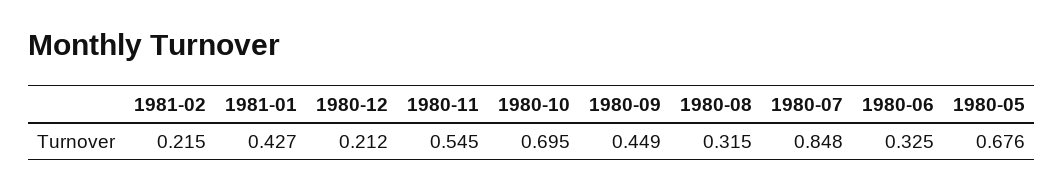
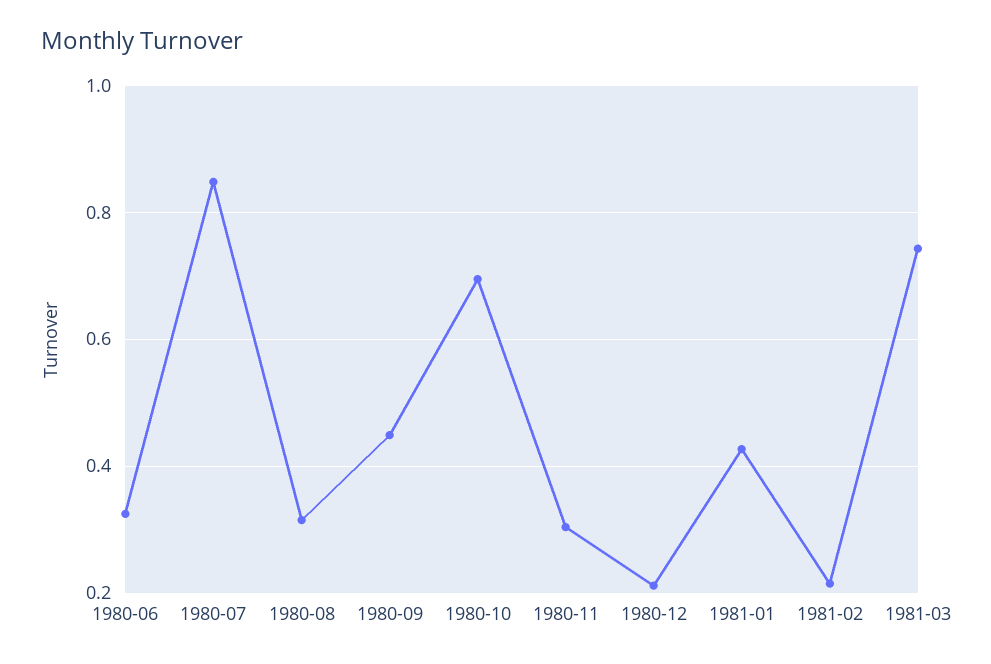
1980-11: 0.545 -> 0.3
1980-05: 0.676 -> none
1981-03: none -> 0.74

